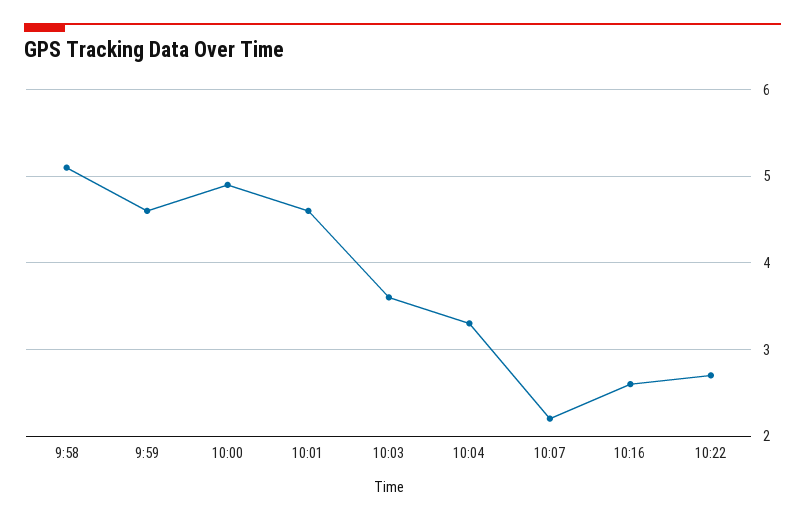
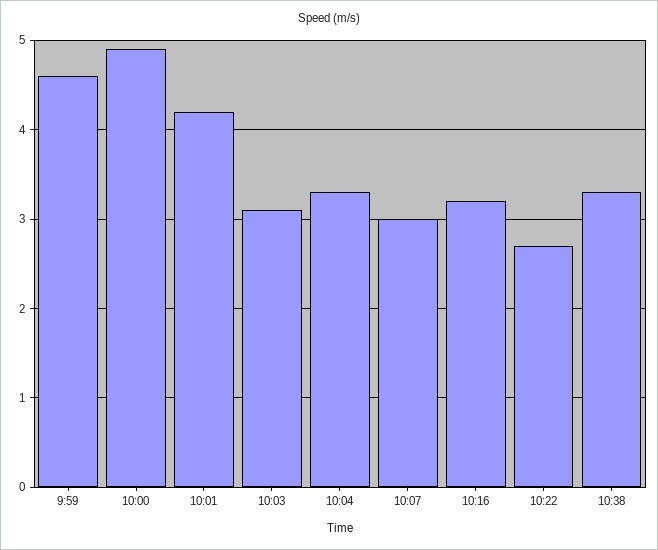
9:58: 5.1 -> none
10:01: 4.6 -> 4.2
10:03: 3.6 -> 3.1
10:07: 2.2 -> 3
10:16: 2.6 -> 3.2
10:38: none -> 3.3

